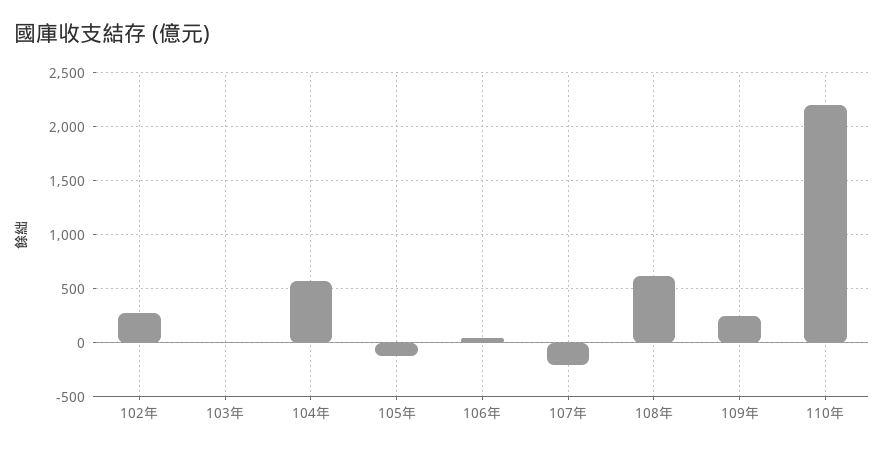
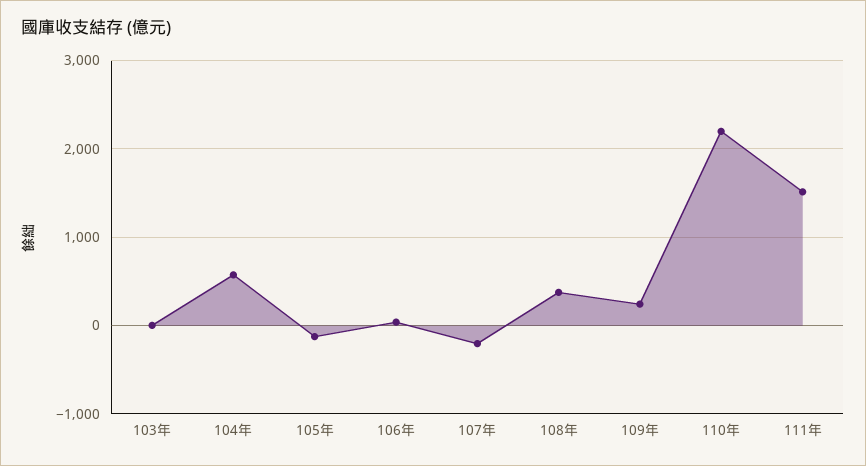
102年: 300 -> none
108年: 600 -> 400
111年: none -> 1500

